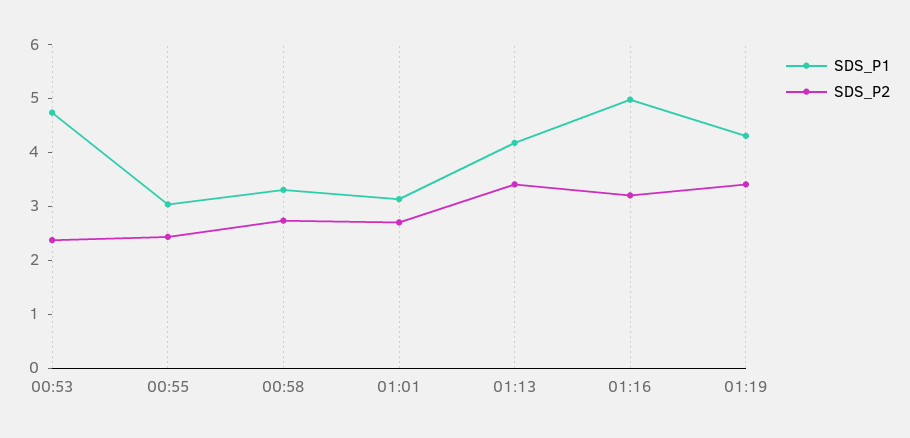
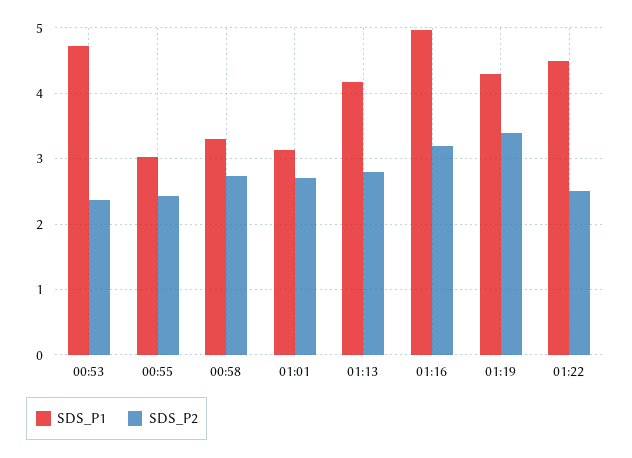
SDS_P2, 01:13: 3.4 -> 2.8
SDS_P1, 01:22: none -> 4.5
SDS_P2, 01:22: none -> 2.5

